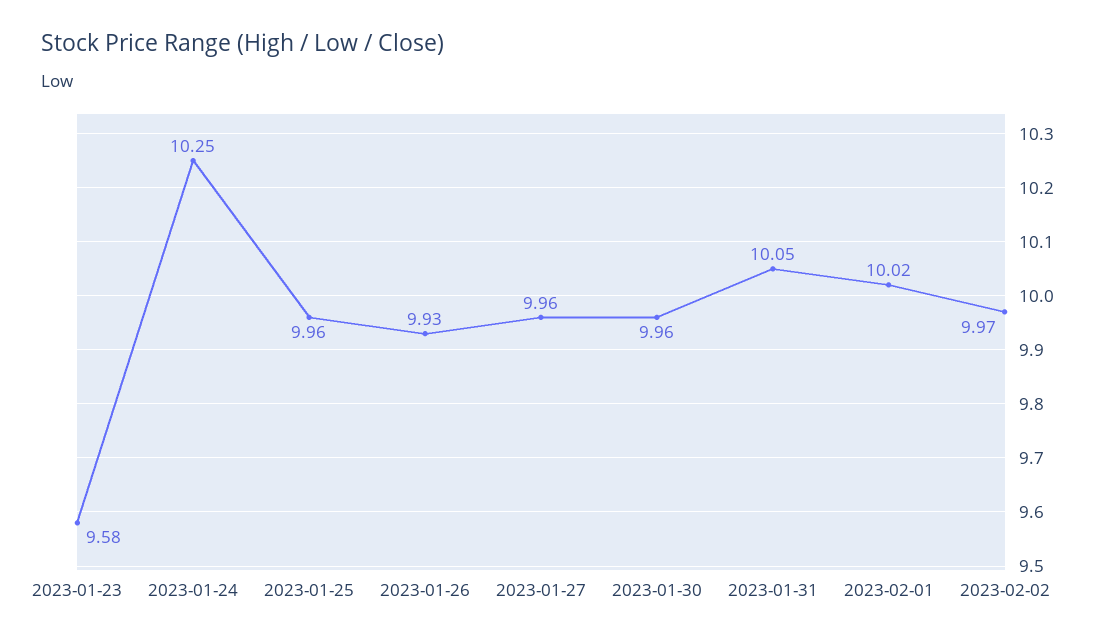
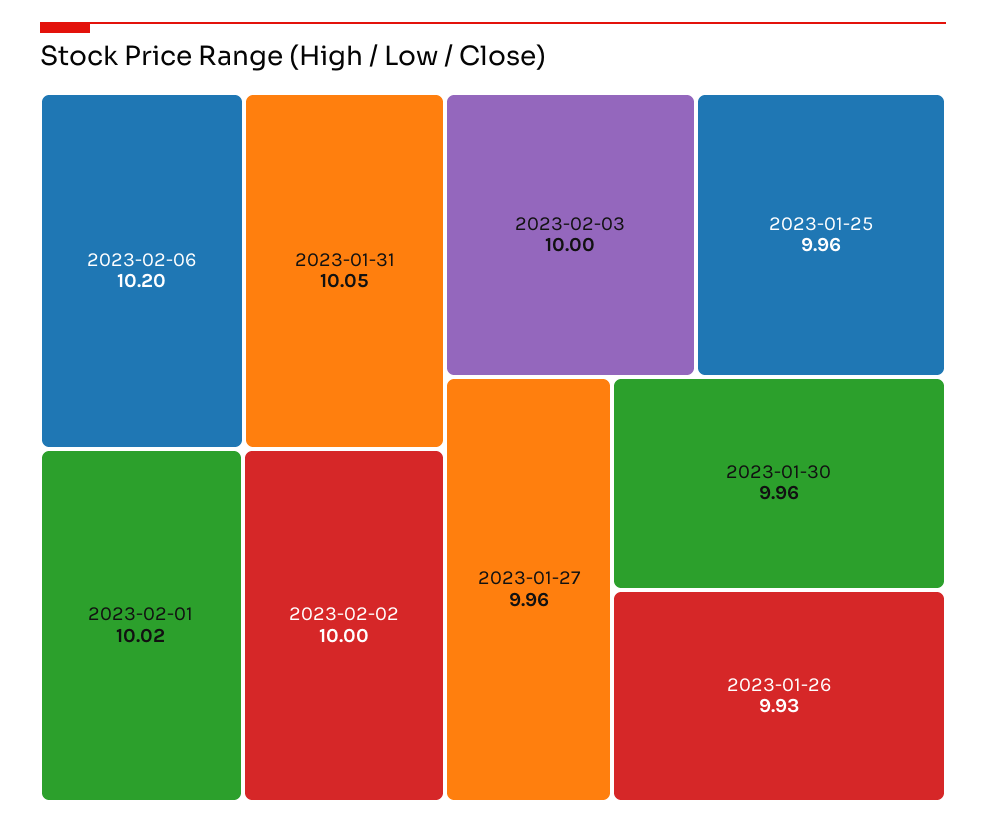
2023-01-23: 9.58 -> none
2023-01-24: 10.25 -> none
2023-02-02: 9.97 -> 10
2023-02-06: none -> 10.2
2023-02-03: none -> 10

